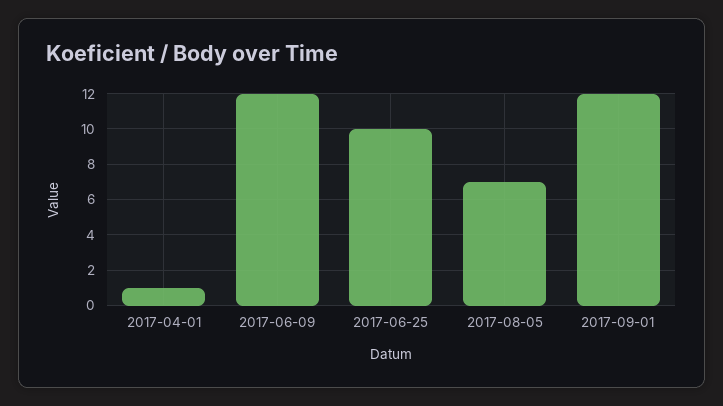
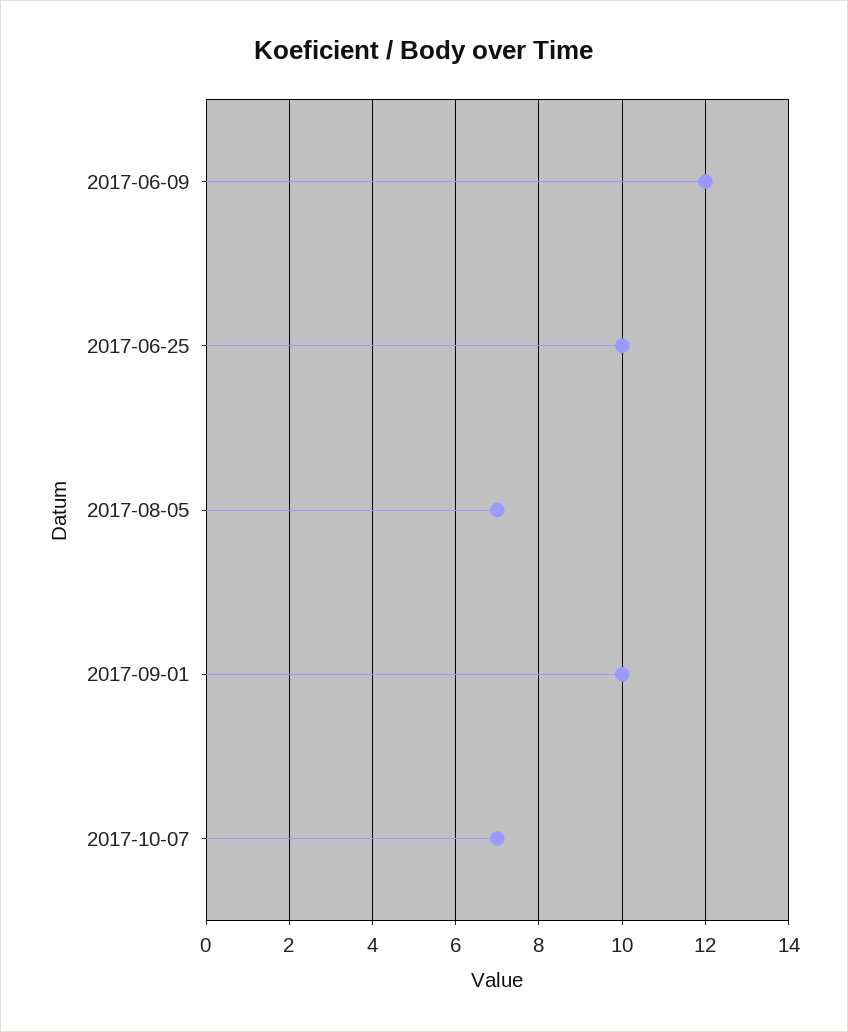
2017-04-01: 1 -> none
2017-09-01: 12 -> 10
2017-10-07: none -> 7

